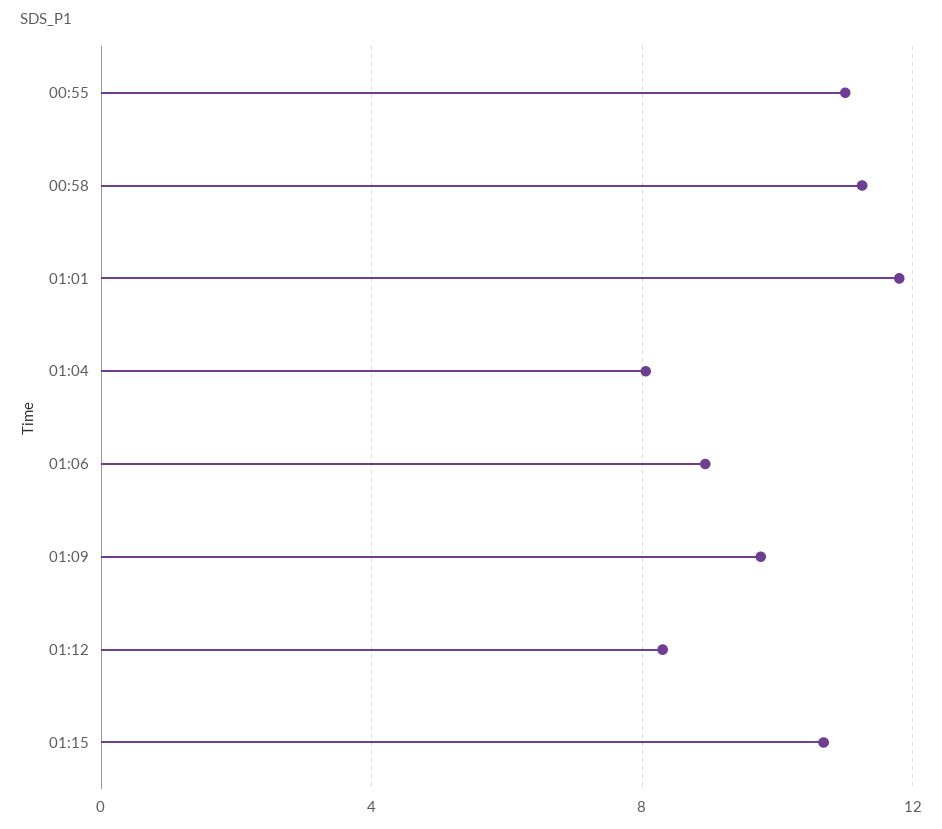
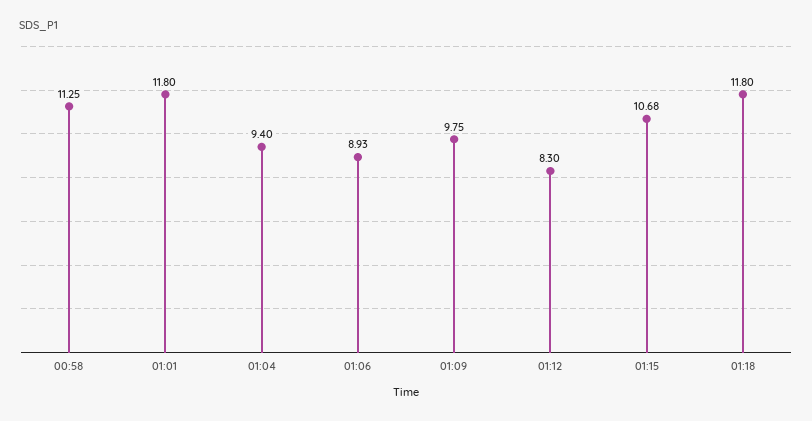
00:55: 11 -> none
01:04: 8 -> 9.4
01:18: none -> 11.8

